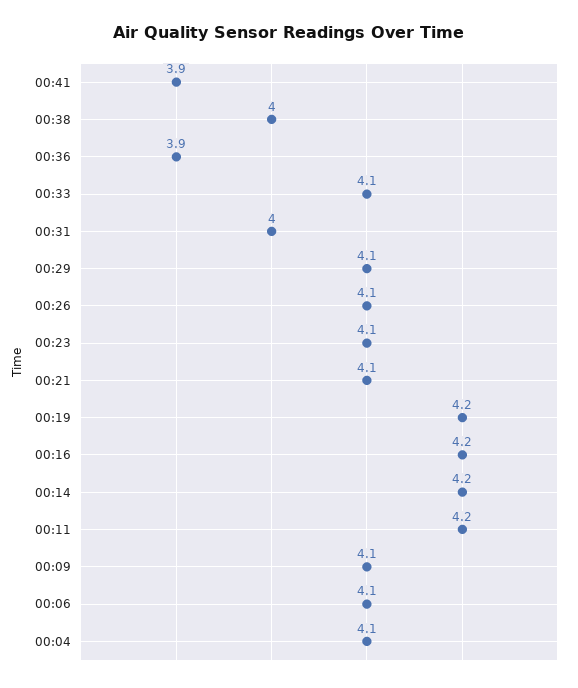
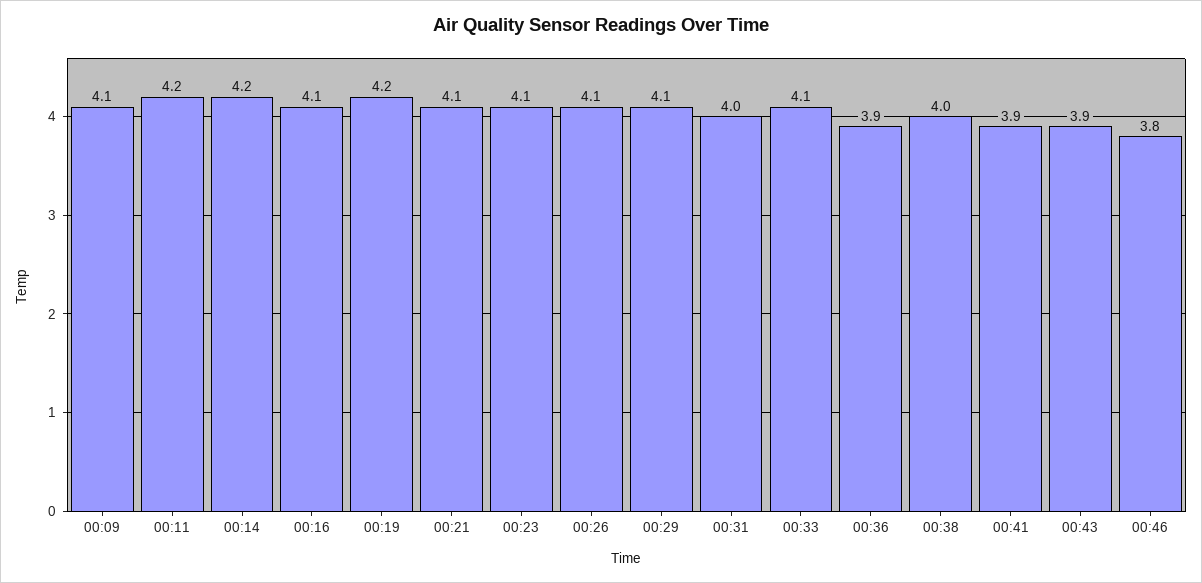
00:16: 4.2 -> 4.1
00:06: 4.1 -> none
00:04: 4.1 -> none
00:43: none -> 3.9
00:46: none -> 3.8

